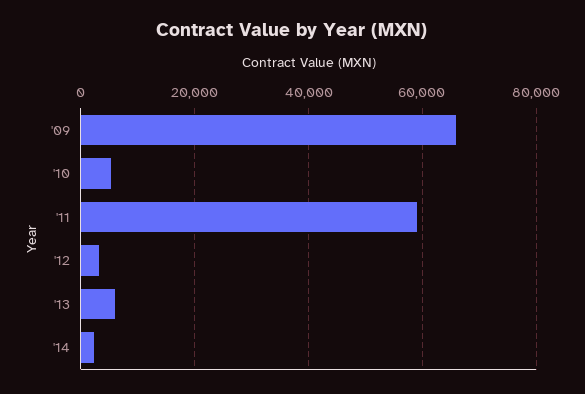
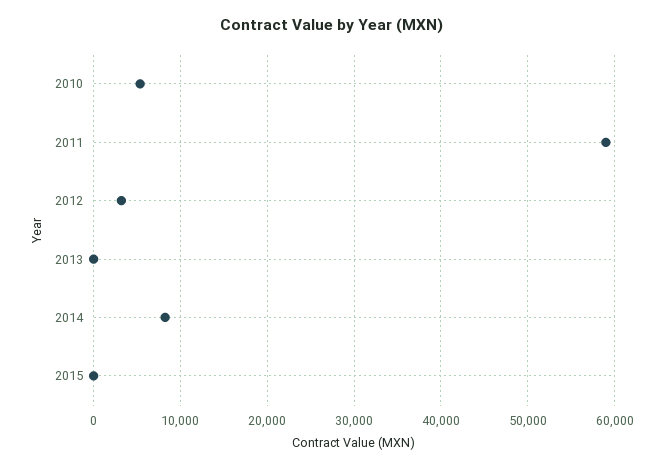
'09: 66000 -> none
'13: 6000 -> 0
'14: 2000 -> 8000
2015: none -> 0

